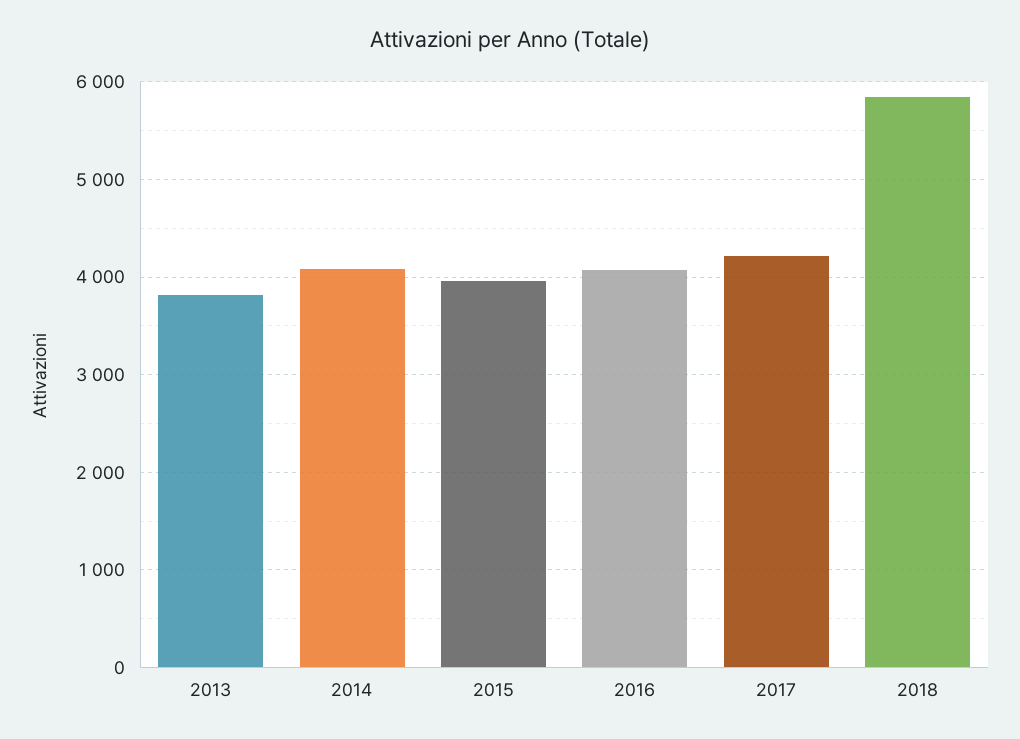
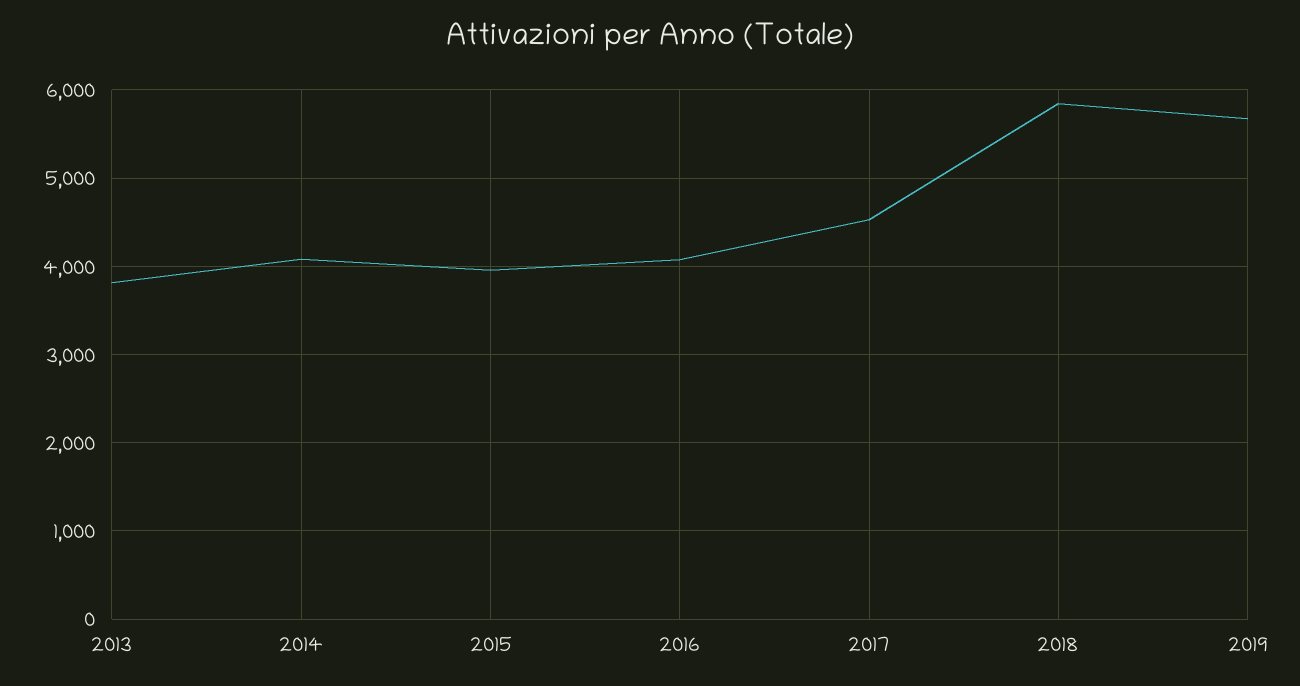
2017: 4200 -> 4500
2019: none -> 5700

